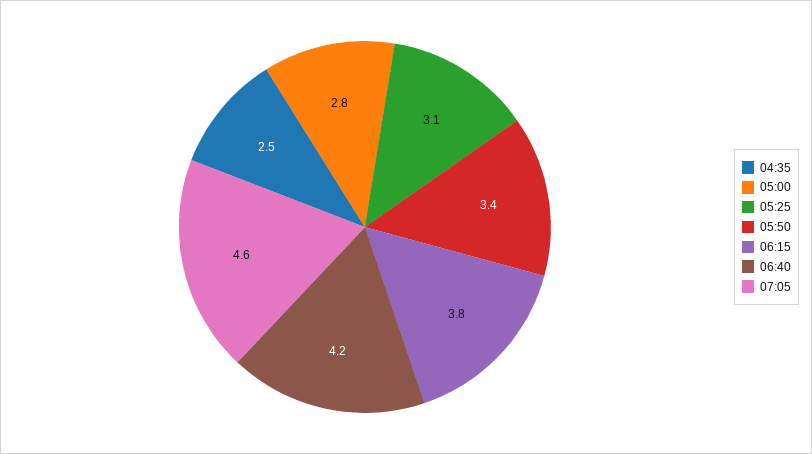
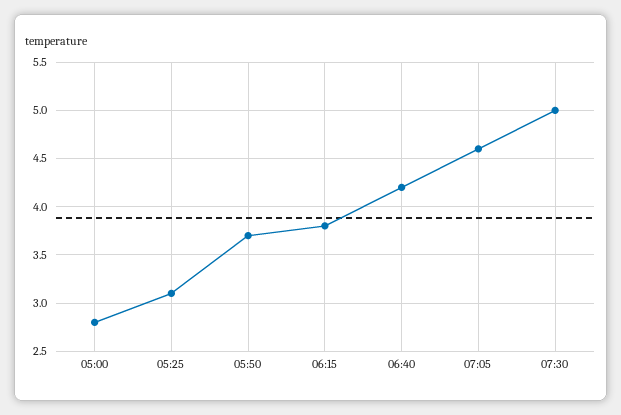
04:35: 2.5 -> none
05:50: 3.4 -> 3.7
07:30: none -> 5

